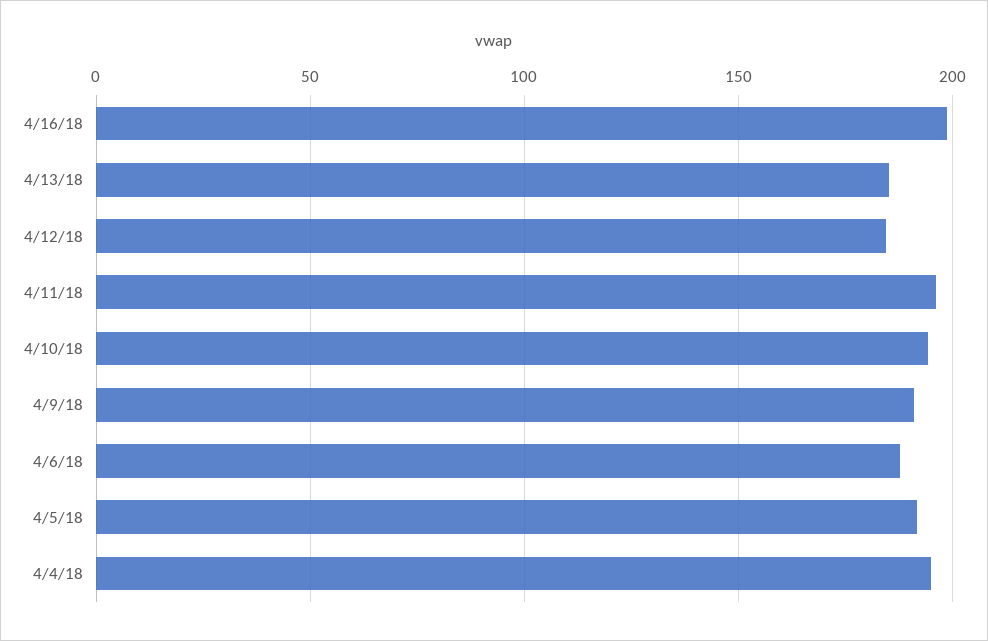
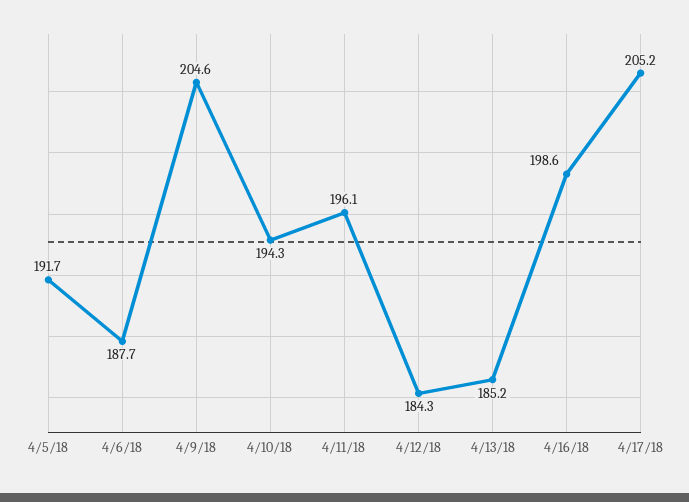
4/9/18: 190 -> 204.6
4/4/18: 195 -> none
4/17/18: none -> 205.2

